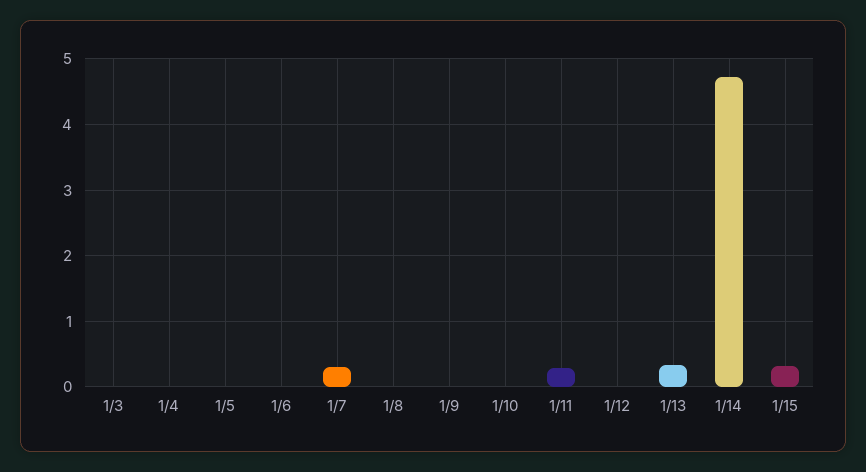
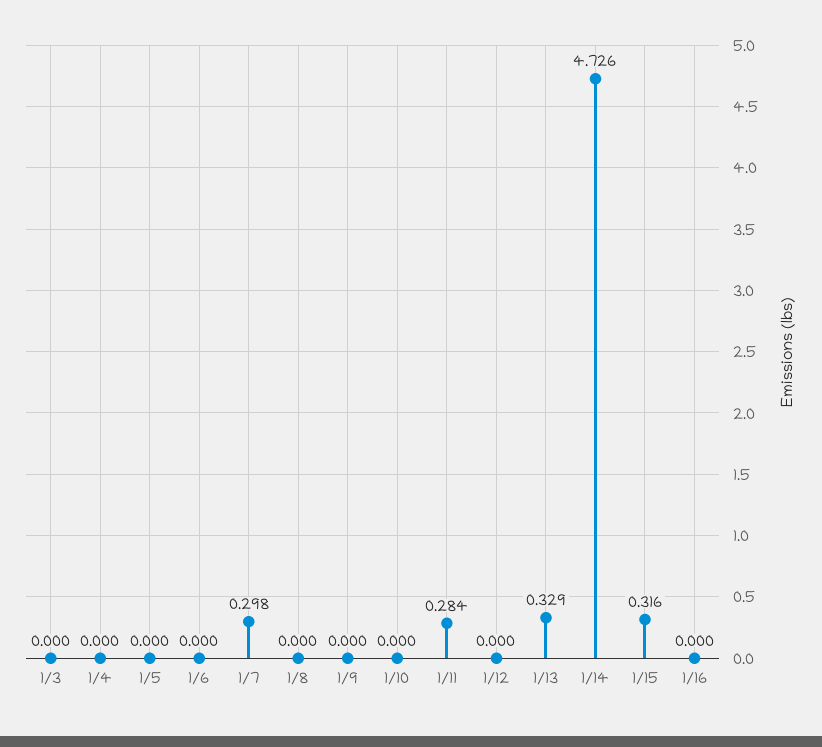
1/16: none -> 0

